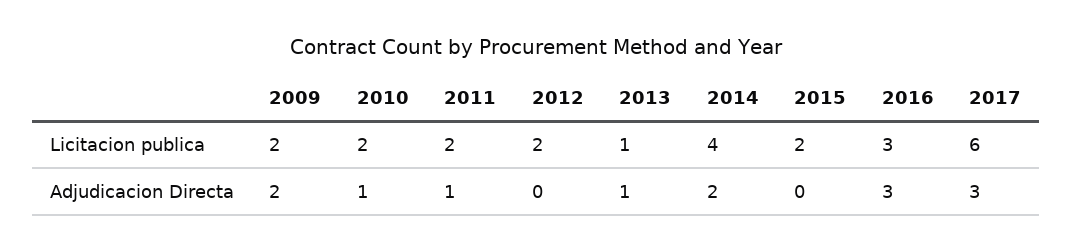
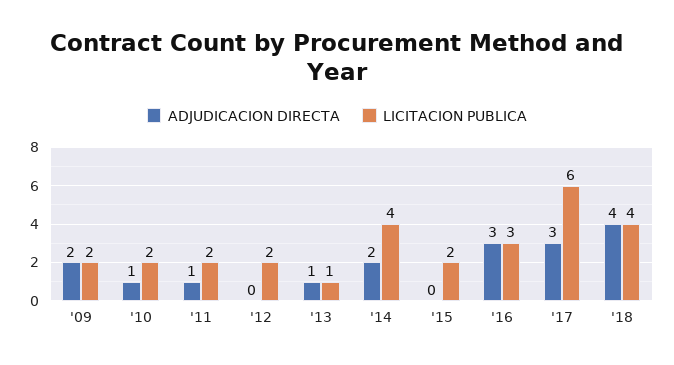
Adjudicacion Directa, '18: none -> 4
Licitacion publica, '18: none -> 4

